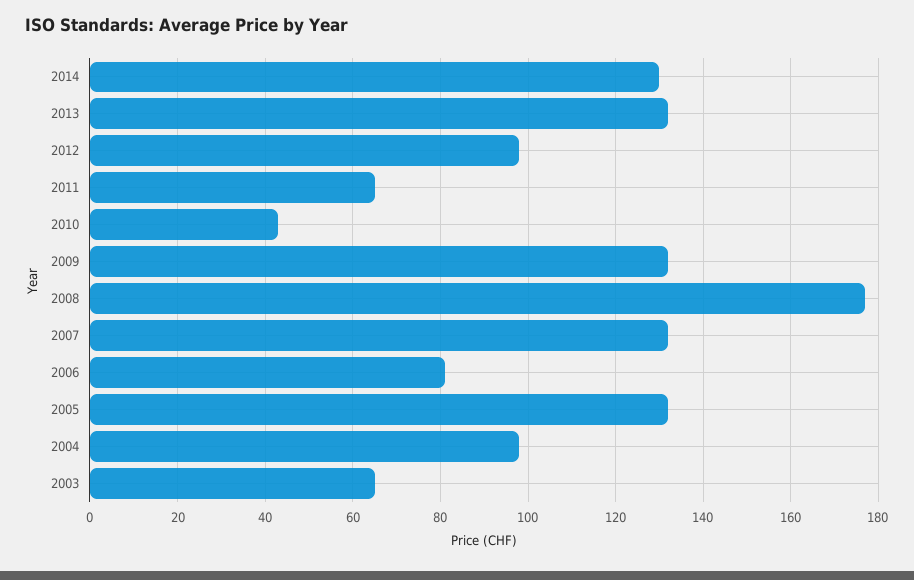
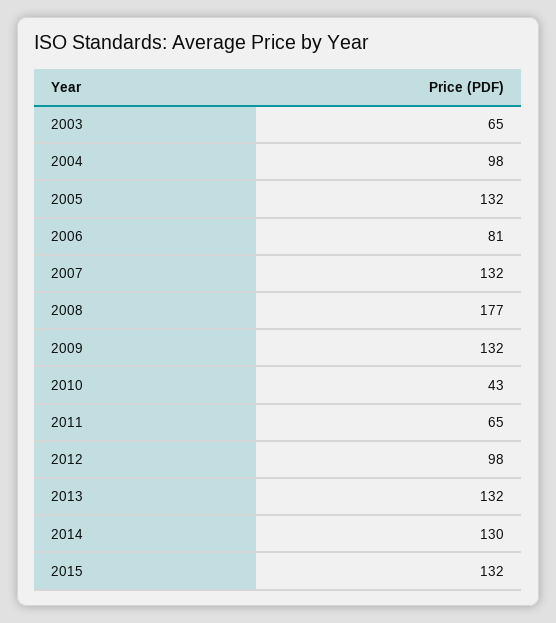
2015: none -> 132

